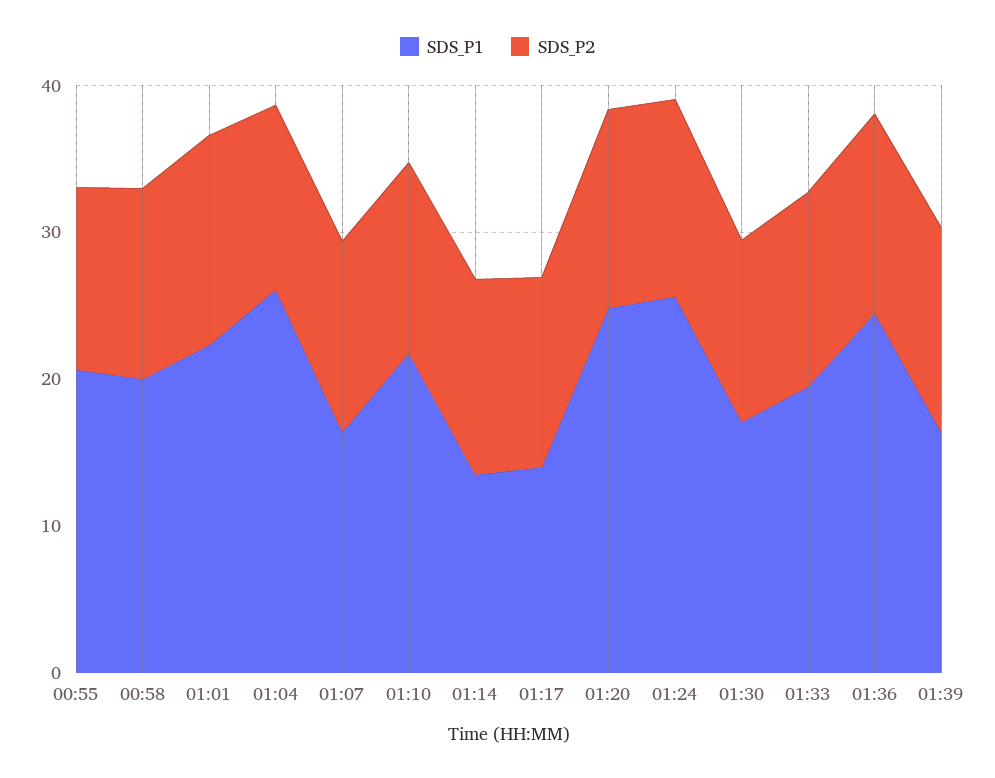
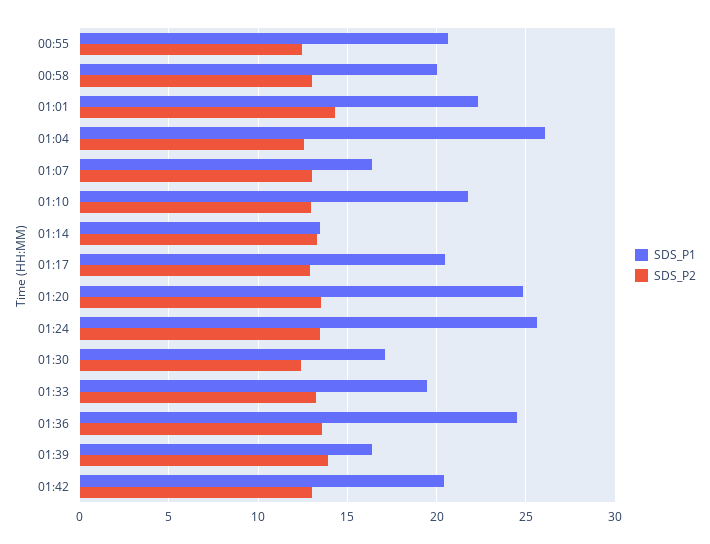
SDS_P1, 01:17: 14 -> 20.5
SDS_P1, 01:42: none -> 20.5
SDS_P2, 01:42: none -> 13

